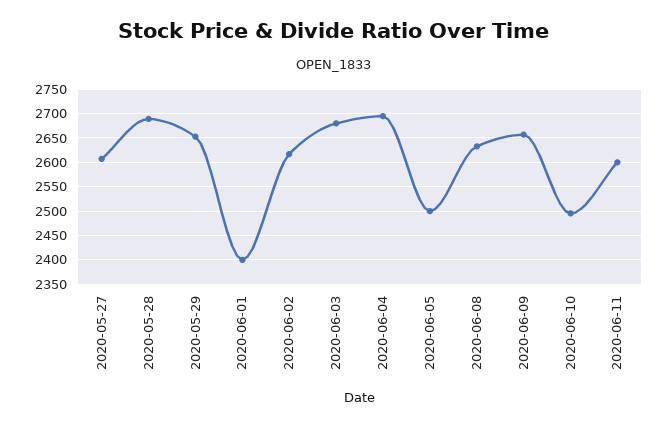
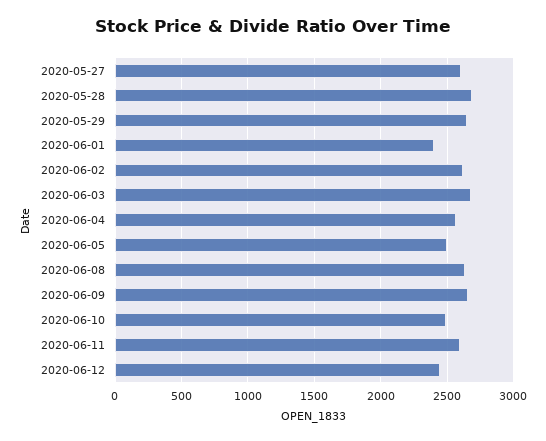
2020-06-04: 2700 -> 2550
2020-06-12: none -> 2450

